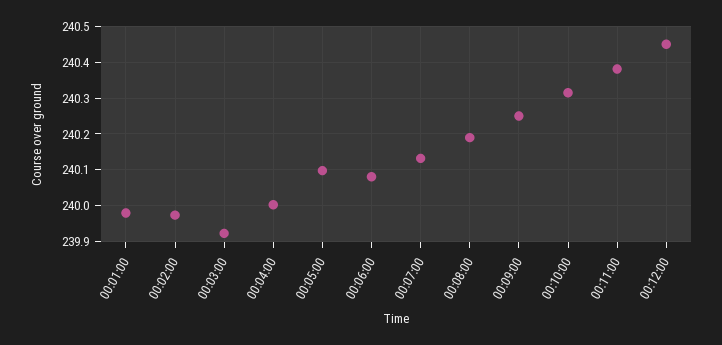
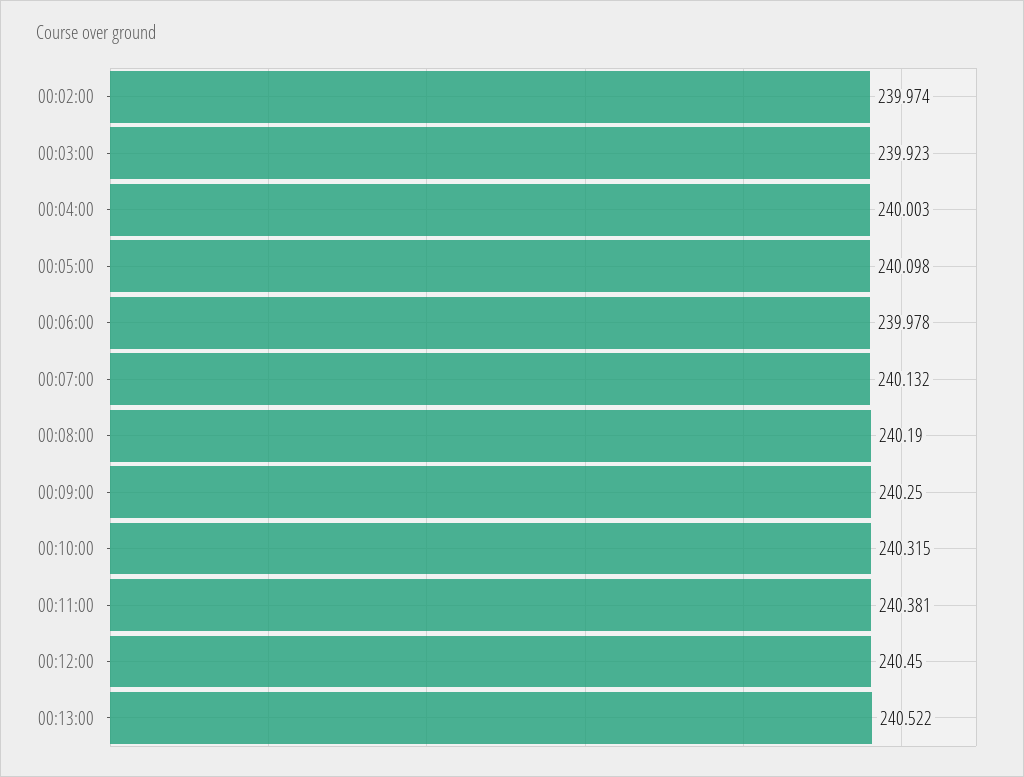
00:01:00: 239.98 -> none
00:06:00: 240.08 -> 239.978
00:13:00: none -> 240.522

